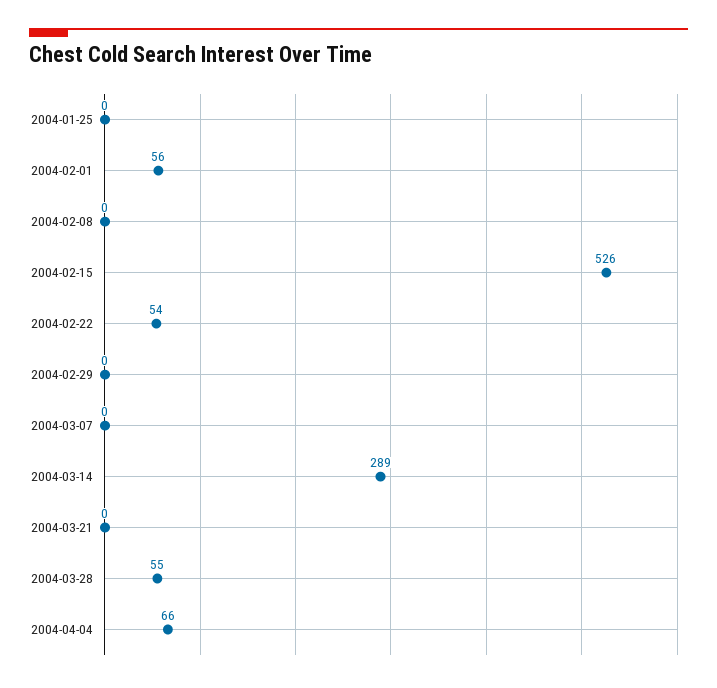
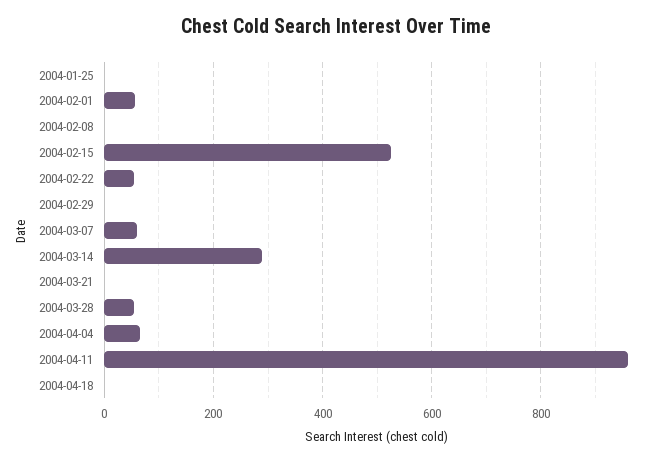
2004-03-07: 0 -> 60
2004-04-11: none -> 960
2004-04-18: none -> 0

